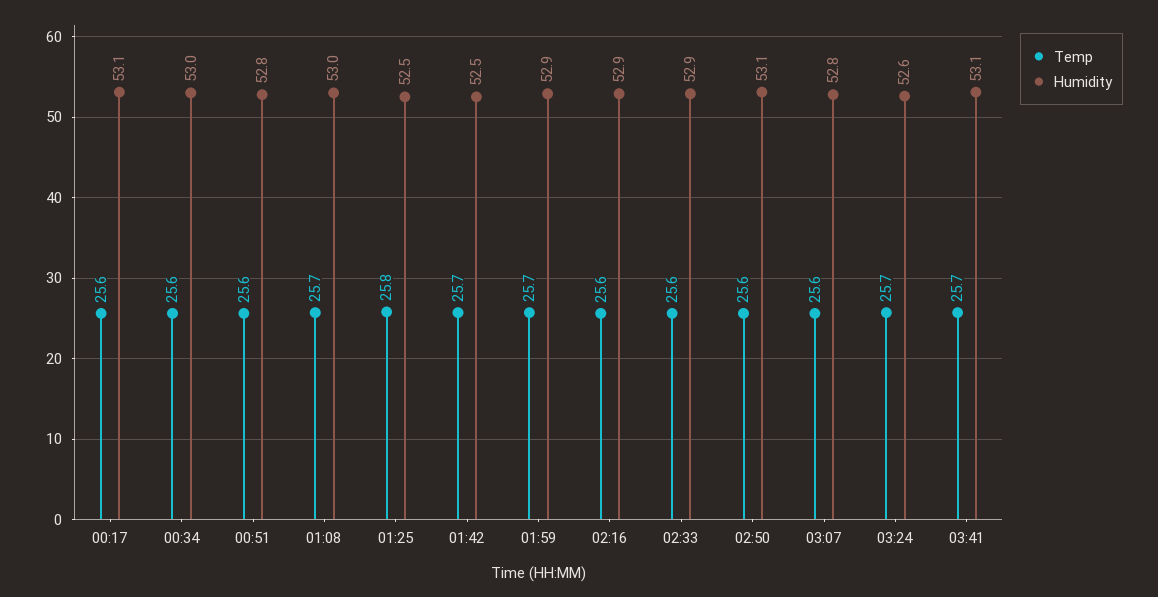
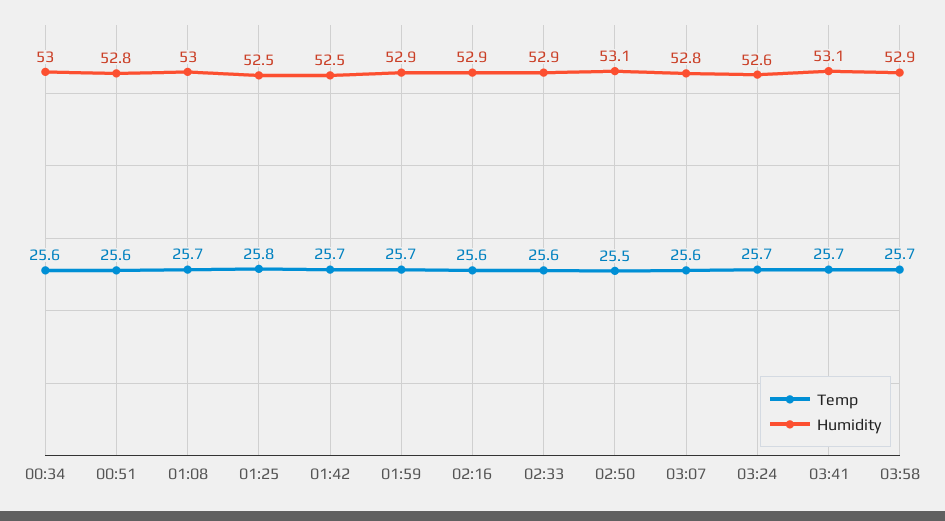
Temp, 00:17: 25.6 -> none
Humidity, 00:17: 53.1 -> none
Temp, 02:50: 25.6 -> 25.5
Temp, 03:58: none -> 25.7
Humidity, 03:58: none -> 52.9

